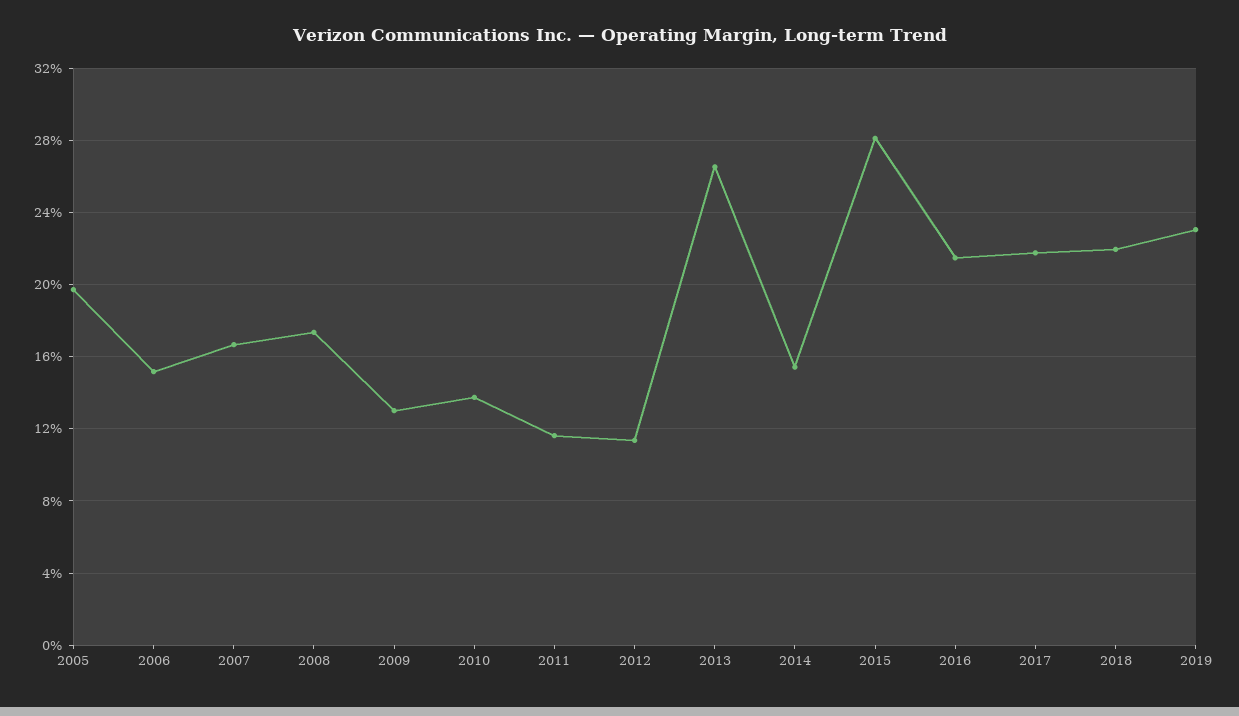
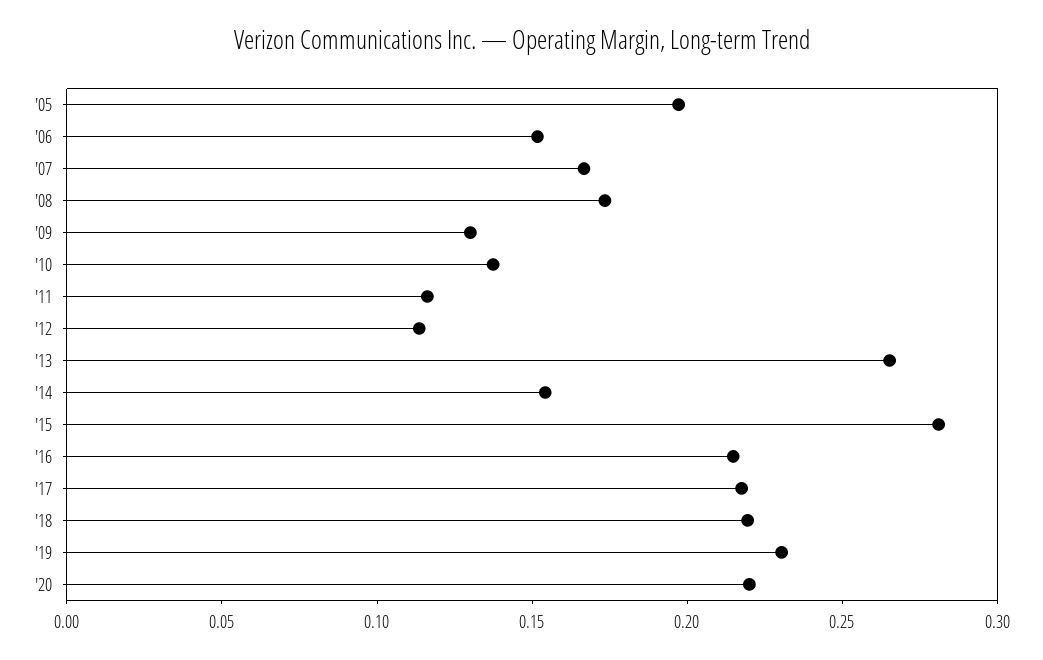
'20: none -> 0.22

